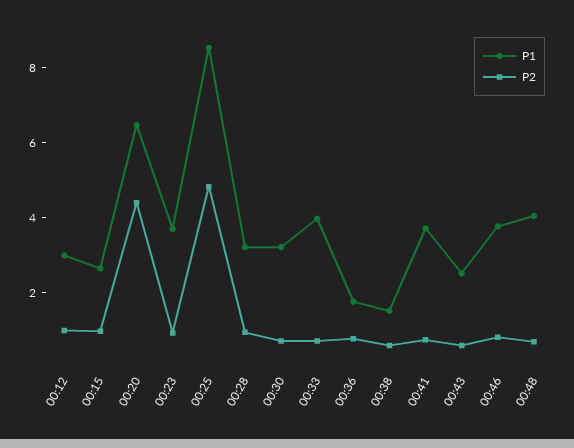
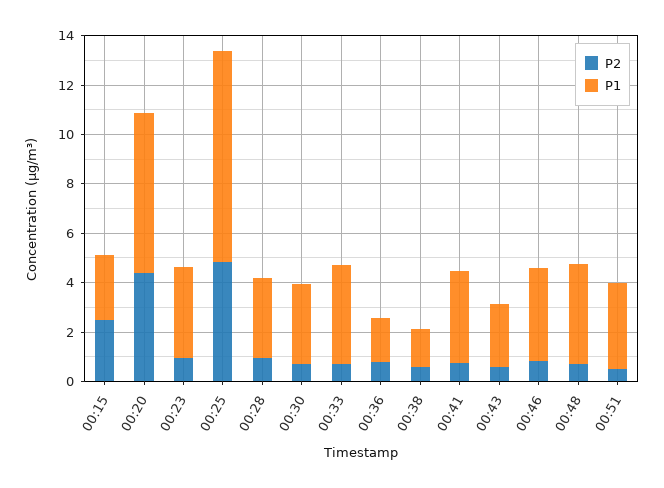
P1, 00:12: 3 -> none
P2, 00:12: 1 -> none
P2, 00:15: 1 -> 2.5
P2, 00:51: none -> 0.5
P1, 00:51: none -> 3.5

